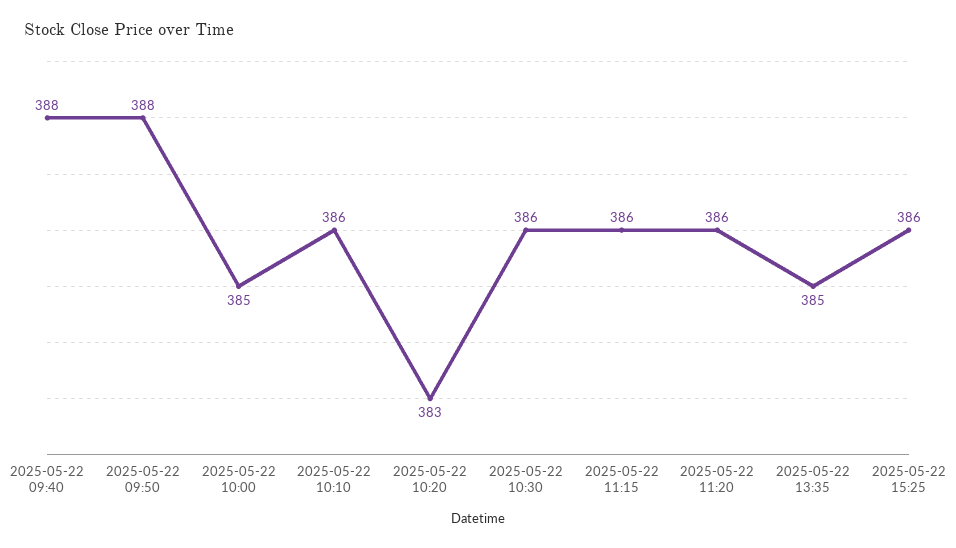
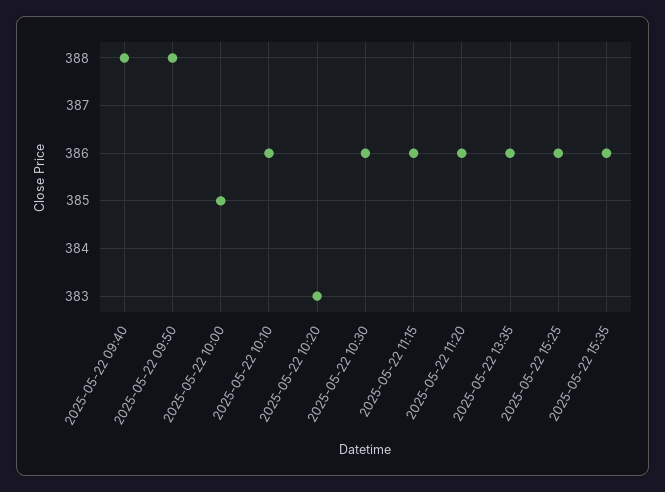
2025-05-22 13:35: 385 -> 386
2025-05-22 15:35: none -> 386

